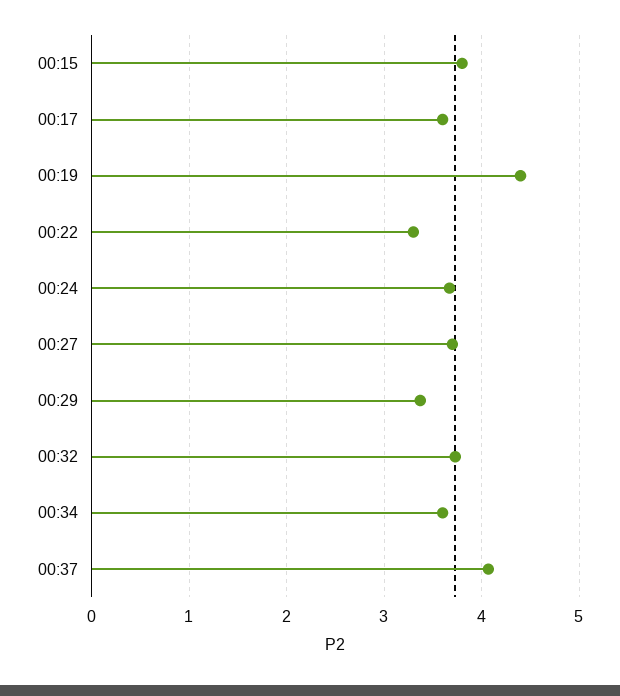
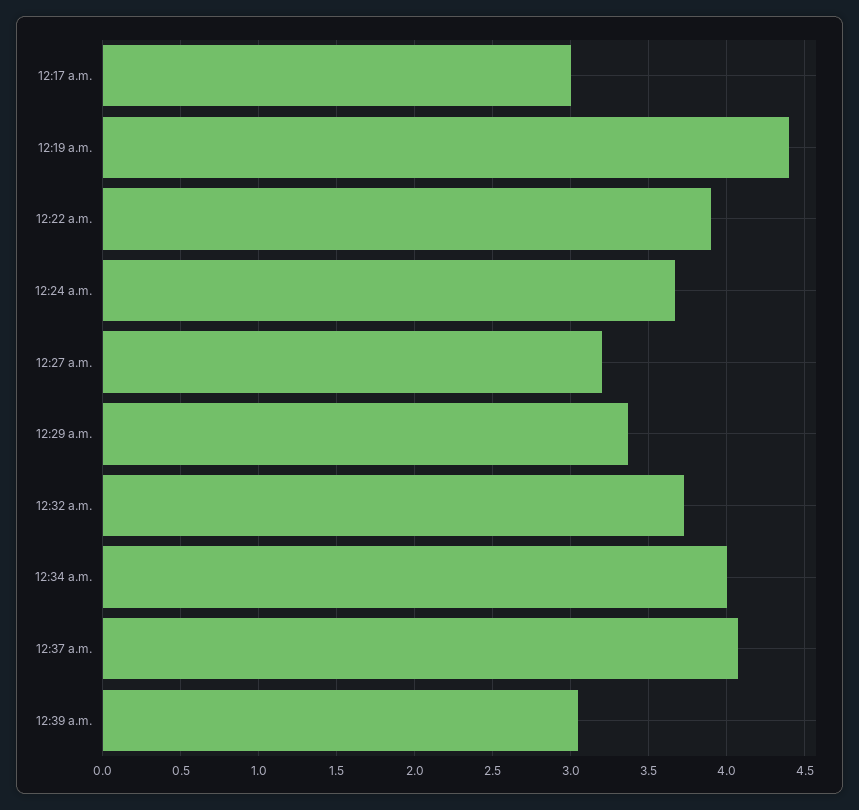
00:15: 3.8 -> none
00:17: 3.6 -> 3
00:22: 3.3 -> 3.9
00:27: 3.7 -> 3.2
00:34: 3.6 -> 4
12:39 a.m.: none -> 3.05

